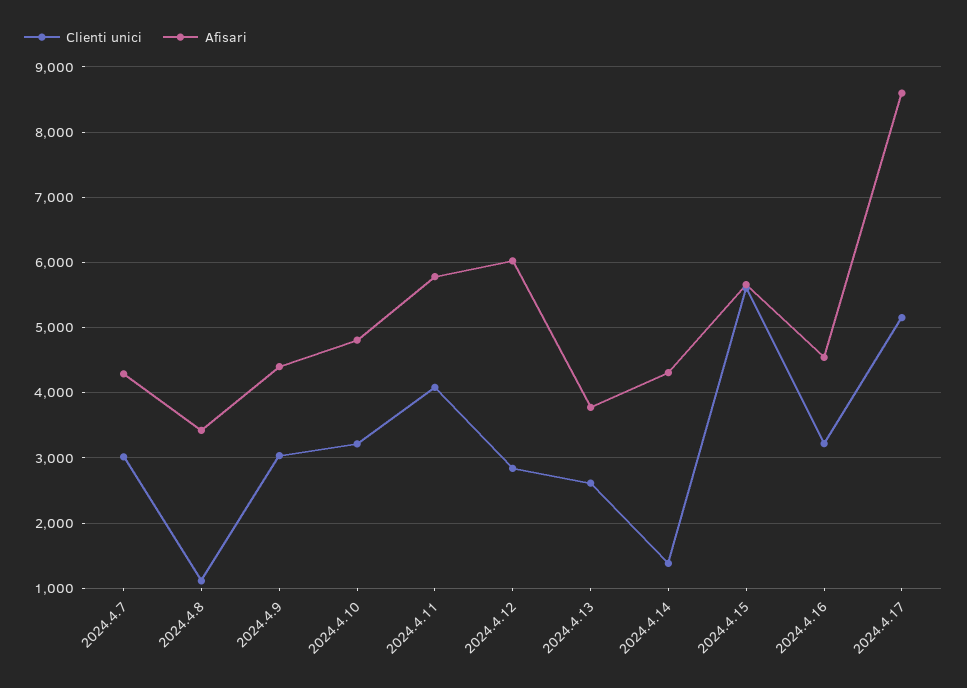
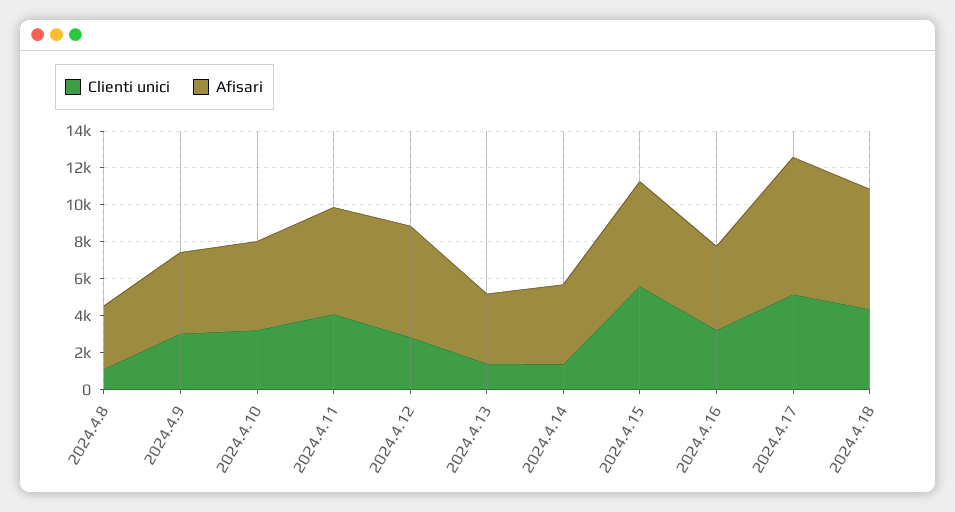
Clienti unici, 2024.4.7: 3000 -> none
Afisari, 2024.4.7: 4300 -> none
Clienti unici, 2024.4.13: 2600 -> 1500
Afisari, 2024.4.17: 8600 -> 7500
Clienti unici, 2024.4.18: none -> 4500
Afisari, 2024.4.18: none -> 6500

